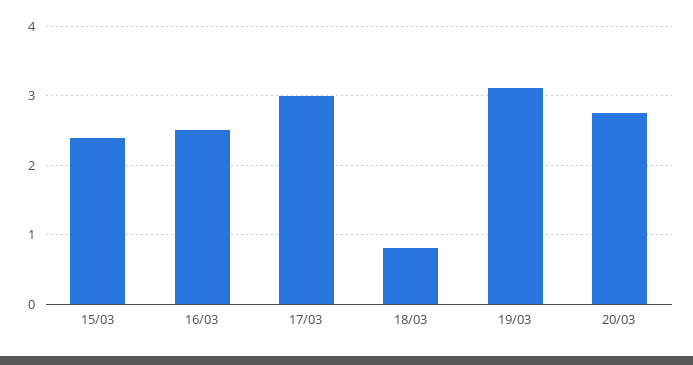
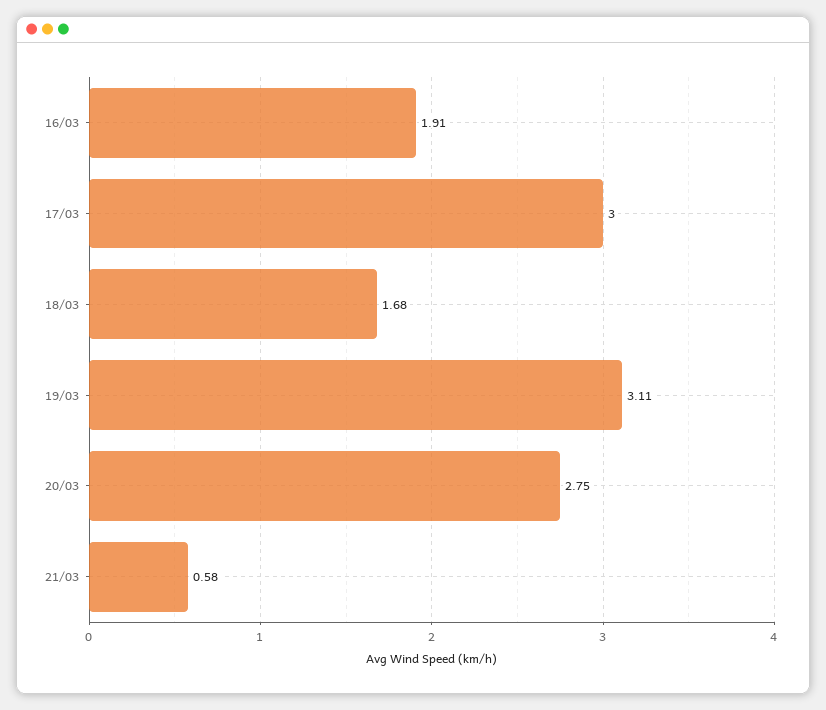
15/03: 2.4 -> none
16/03: 2.5 -> 1.91
18/03: 0.8 -> 1.68
21/03: none -> 0.58

